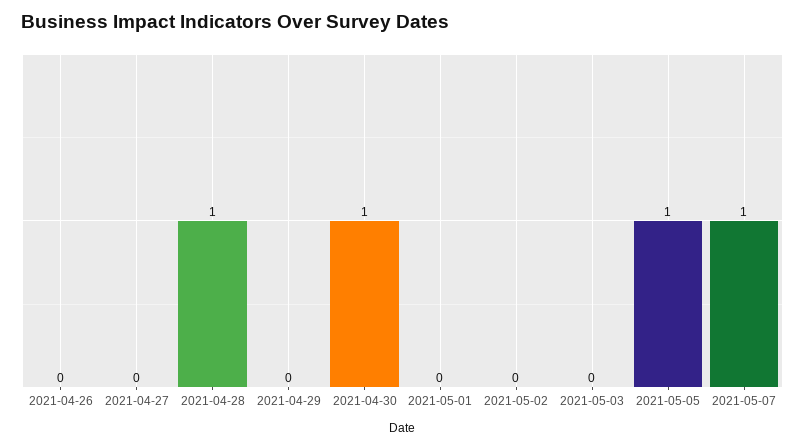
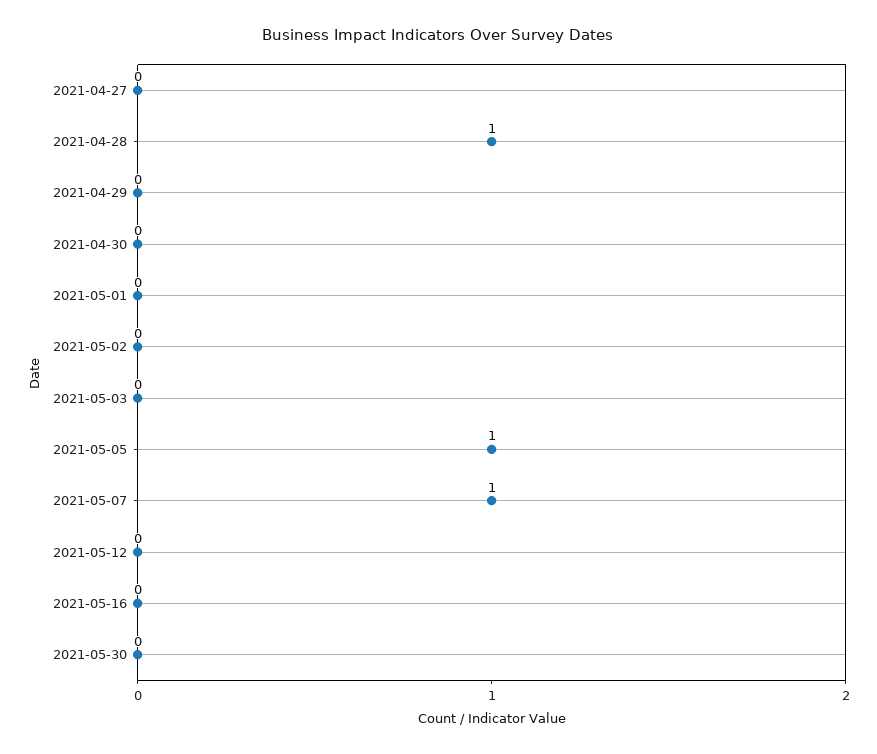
2021-04-26: 0 -> none
2021-04-30: 1 -> 0
2021-05-12: none -> 0
2021-05-16: none -> 0
2021-05-30: none -> 0

